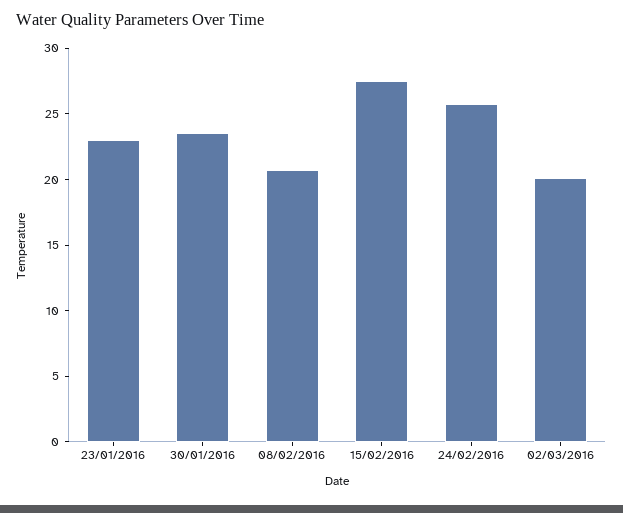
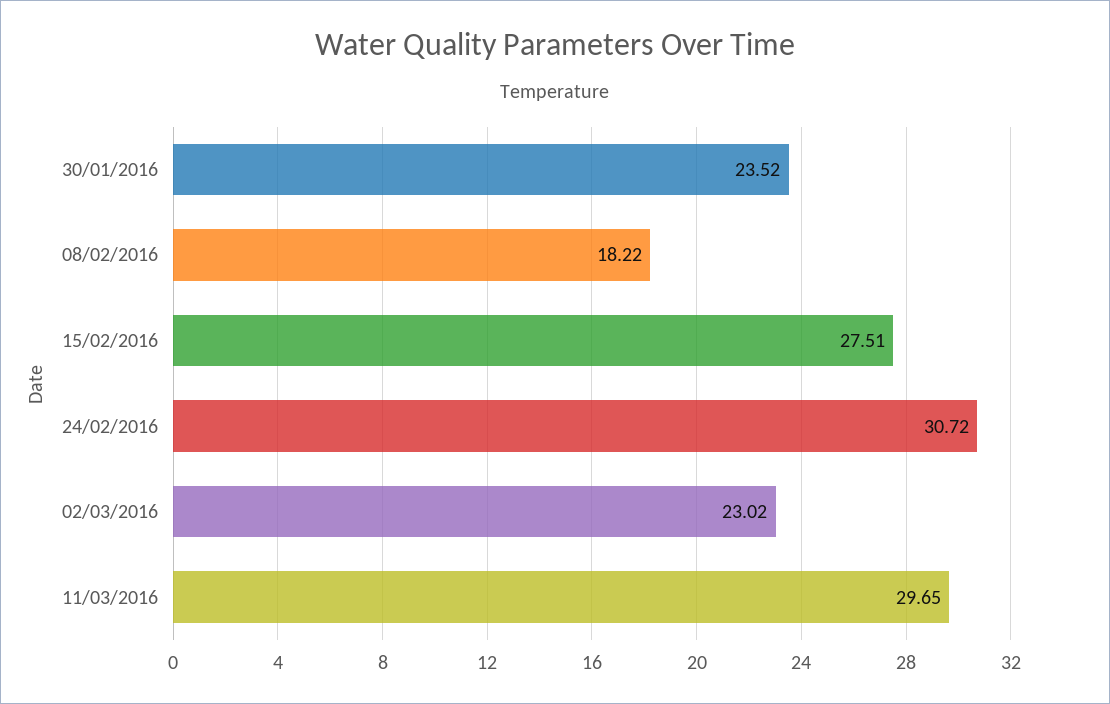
23/01/2016: 23 -> none
08/02/2016: 21 -> 18.22
24/02/2016: 26 -> 30.72
02/03/2016: 20 -> 23.02
11/03/2016: none -> 29.65

